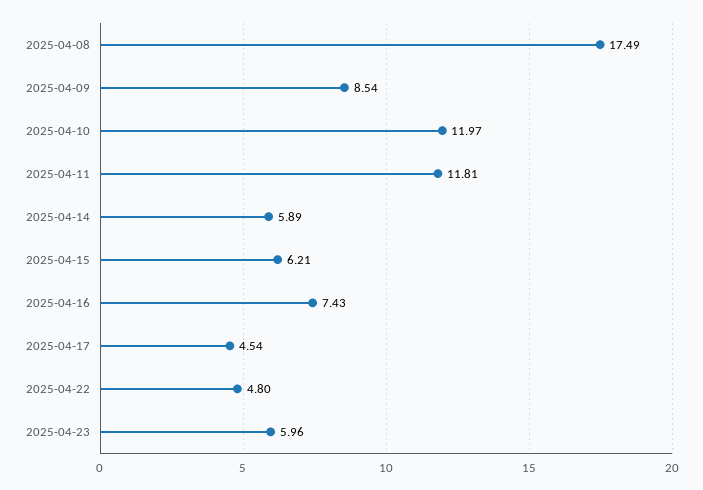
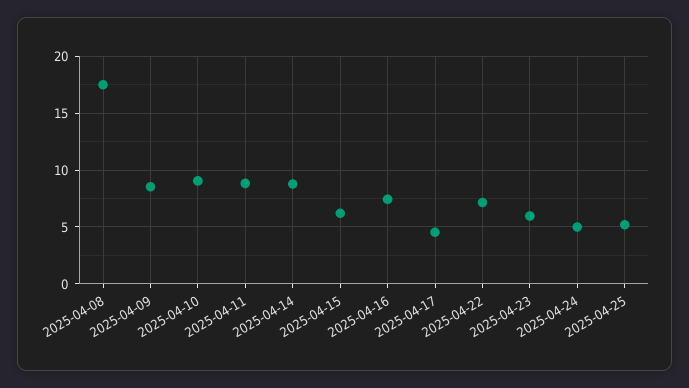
2025-04-10: 11.97 -> 9
2025-04-11: 11.81 -> 9
2025-04-14: 5.89 -> 9
2025-04-22: 4.8 -> 7
2025-04-24: none -> 5
2025-04-25: none -> 5

